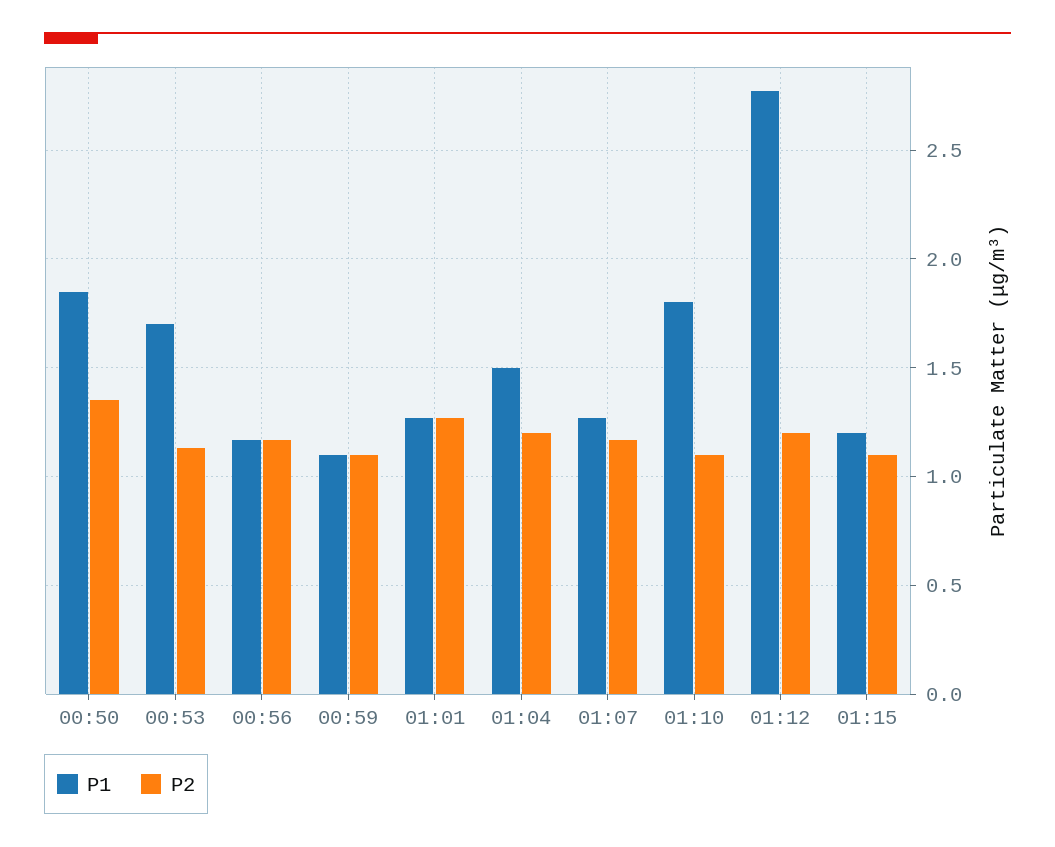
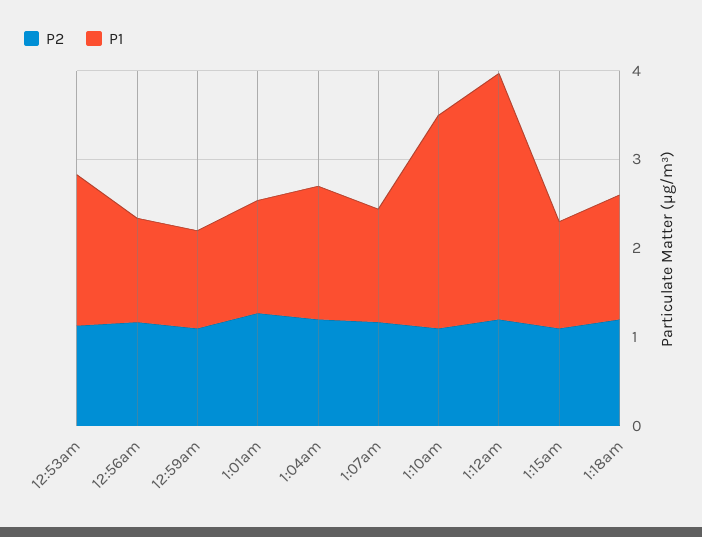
P1, 00:50: 1.85 -> none
P2, 00:50: 1.35 -> none
P1, 01:10: 1.8 -> 2.4
P2, 1:18am: none -> 1.2
P1, 1:18am: none -> 1.4

